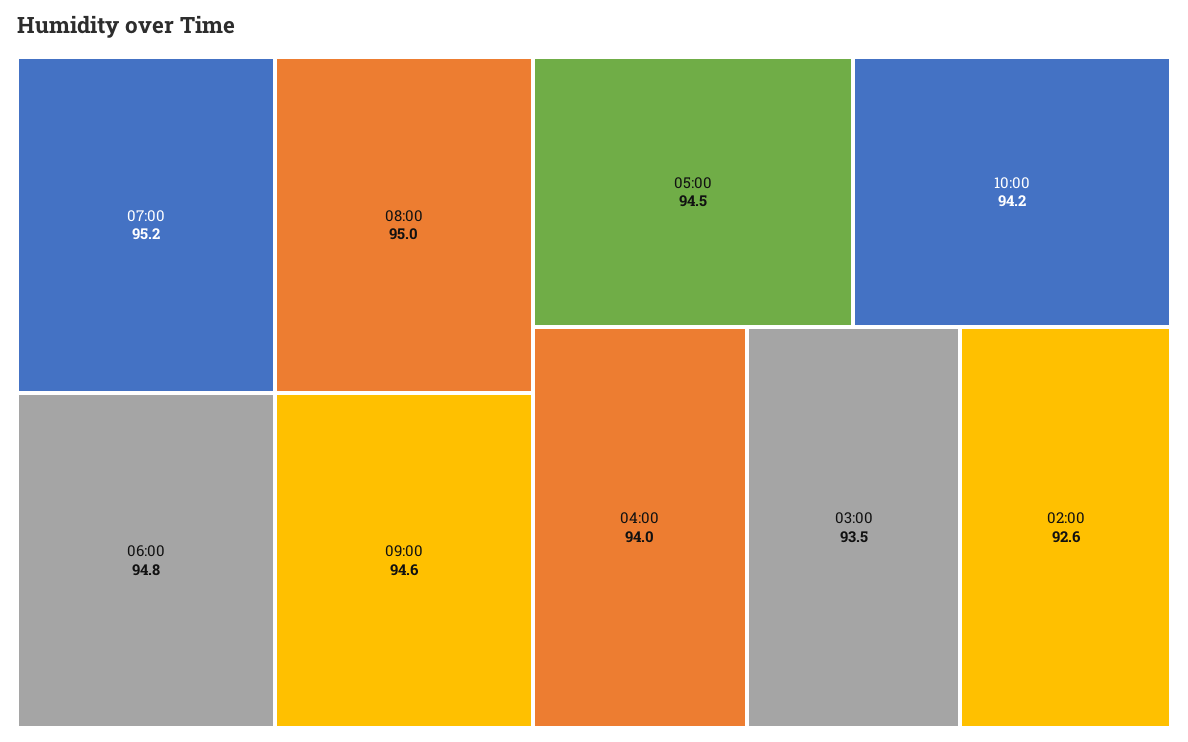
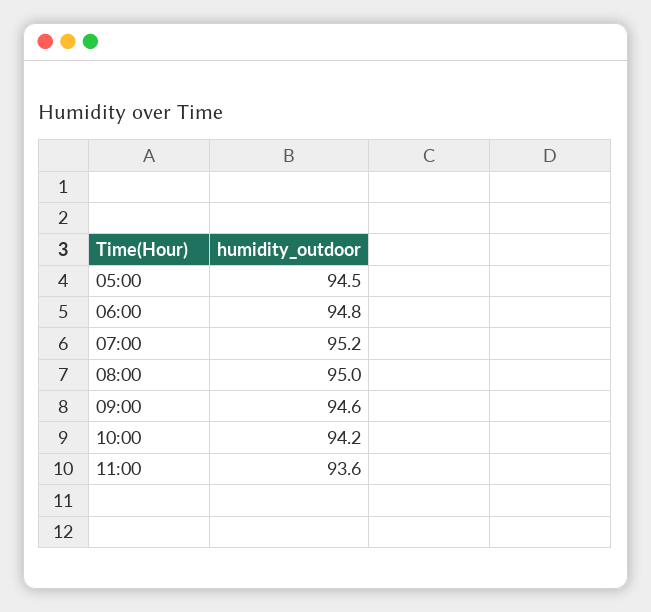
04:00: 94 -> none
03:00: 93.5 -> none
02:00: 92.6 -> none
11:00: none -> 93.6

